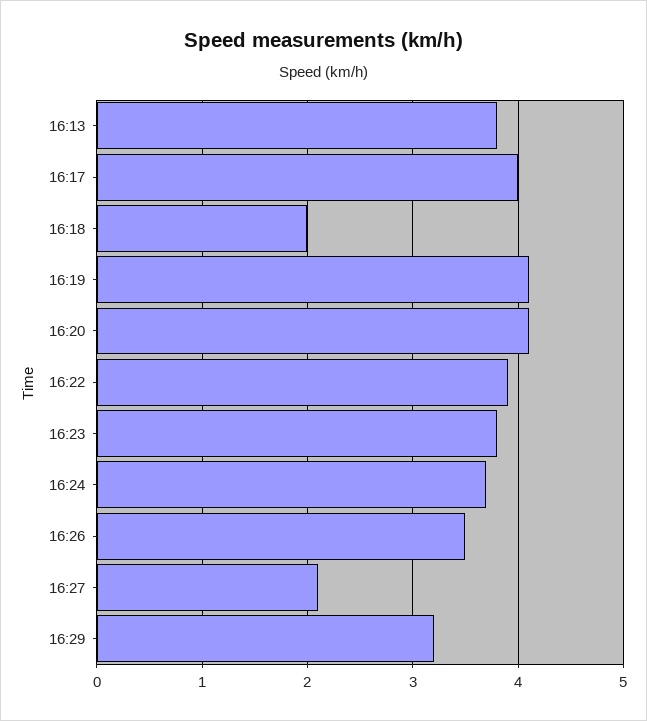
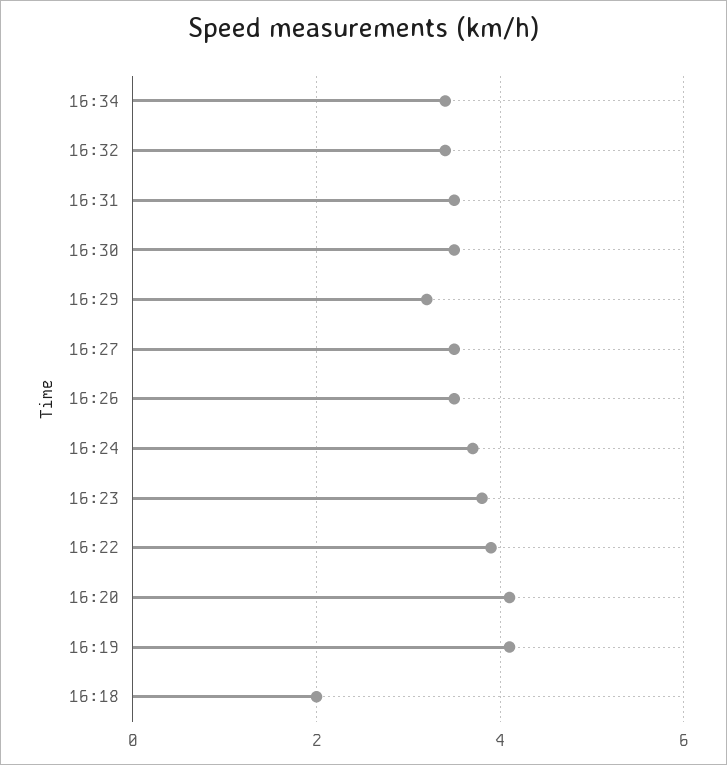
16:13: 3.8 -> none
16:17: 4 -> none
16:27: 2.1 -> 3.5
16:34: none -> 3.5
16:32: none -> 3.5
16:31: none -> 3.5
16:30: none -> 3.5

